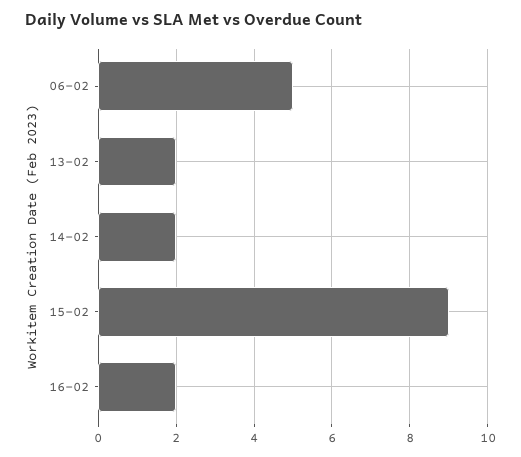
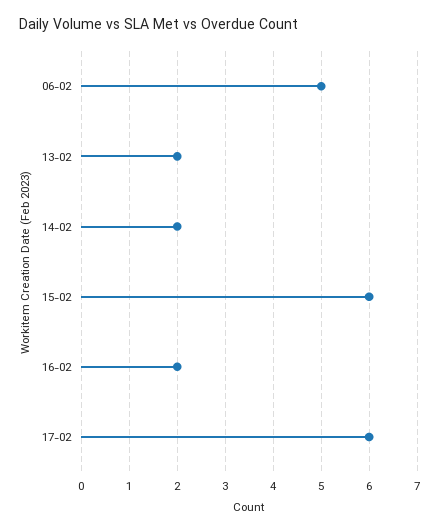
15-02: 9 -> 6
17-02: none -> 6

